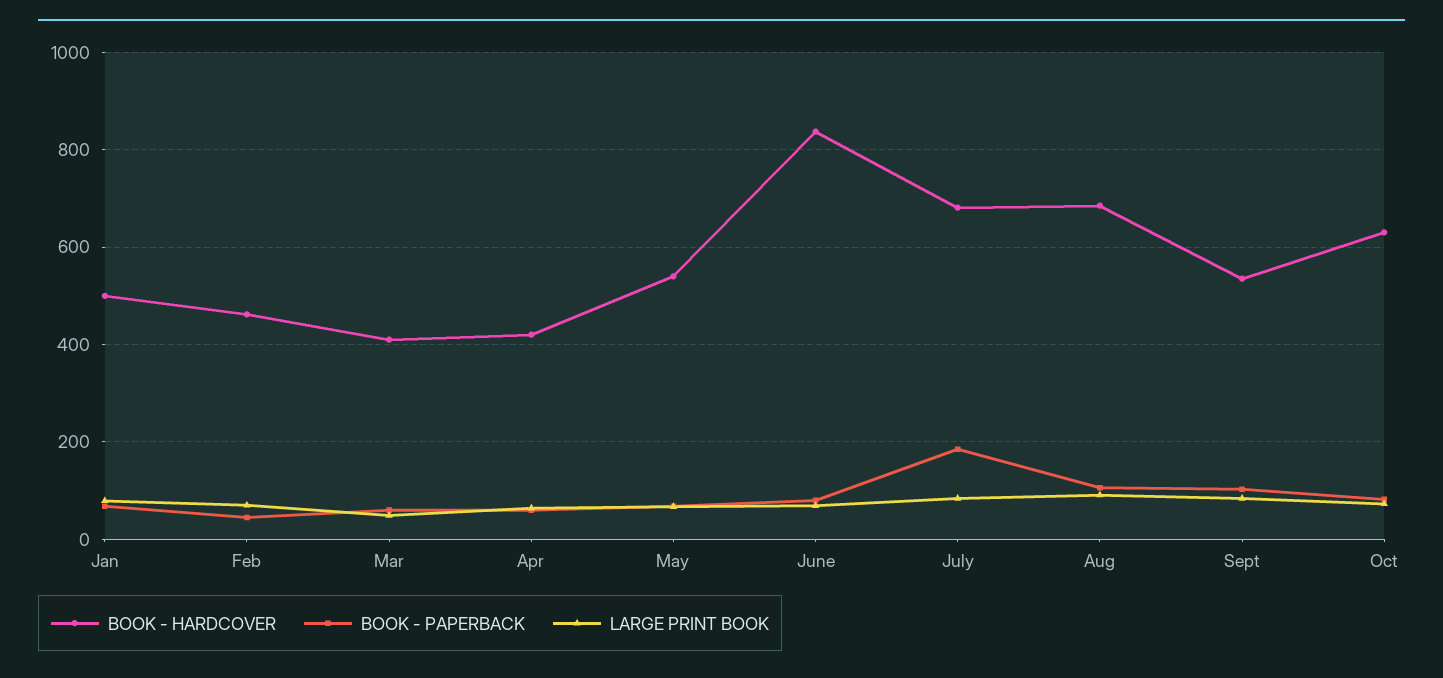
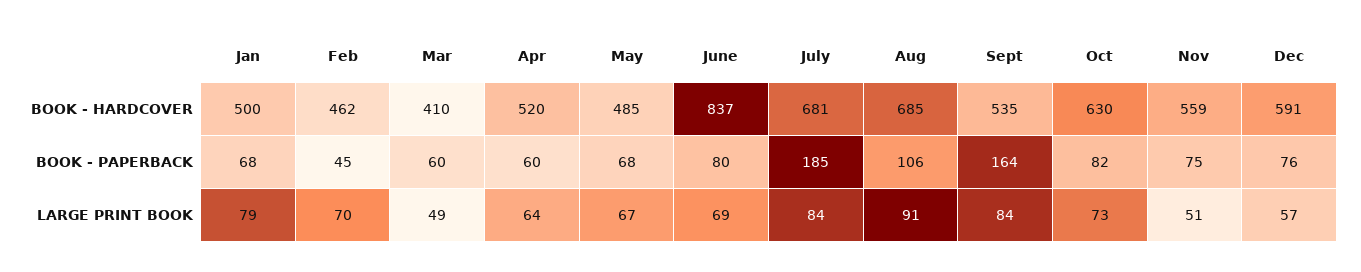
BOOK - HARDCOVER, Apr: 420 -> 520
BOOK - HARDCOVER, May: 540 -> 485
BOOK - PAPERBACK, Sept: 100 -> 164
BOOK - HARDCOVER, Nov: none -> 559
BOOK - HARDCOVER, Dec: none -> 591
BOOK - PAPERBACK, Nov: none -> 75
BOOK - PAPERBACK, Dec: none -> 76
LARGE PRINT BOOK, Nov: none -> 51
LARGE PRINT BOOK, Dec: none -> 57

